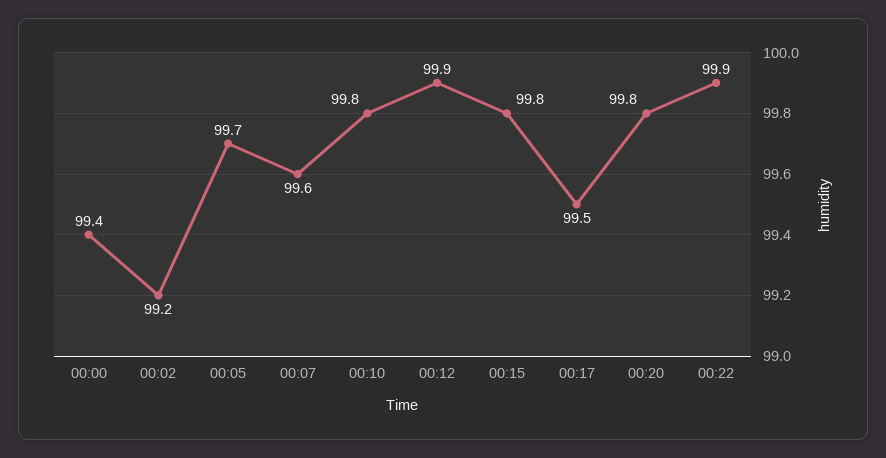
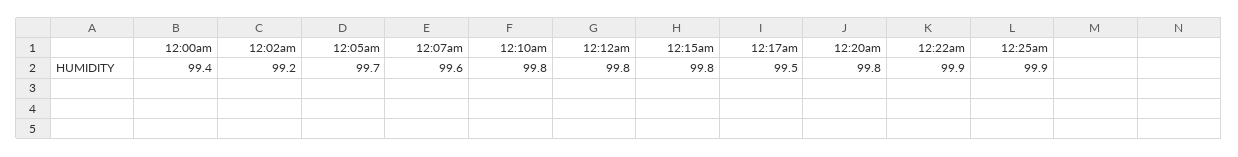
00:12: 99.9 -> 99.8
12:25am: none -> 99.9

